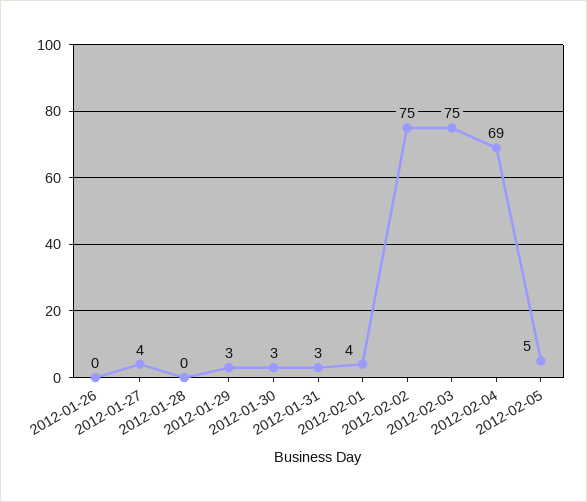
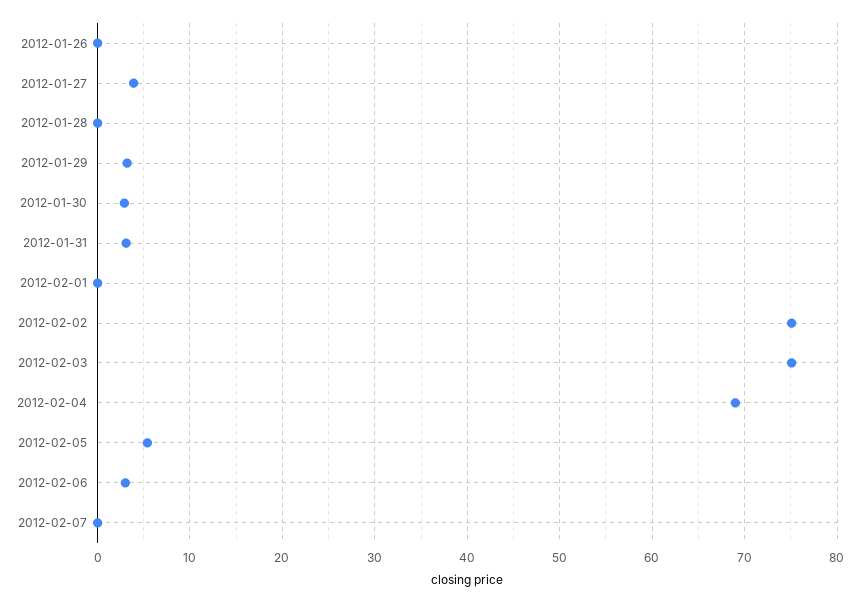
2012-02-01: 4 -> 0
2012-02-06: none -> 3
2012-02-07: none -> 0

